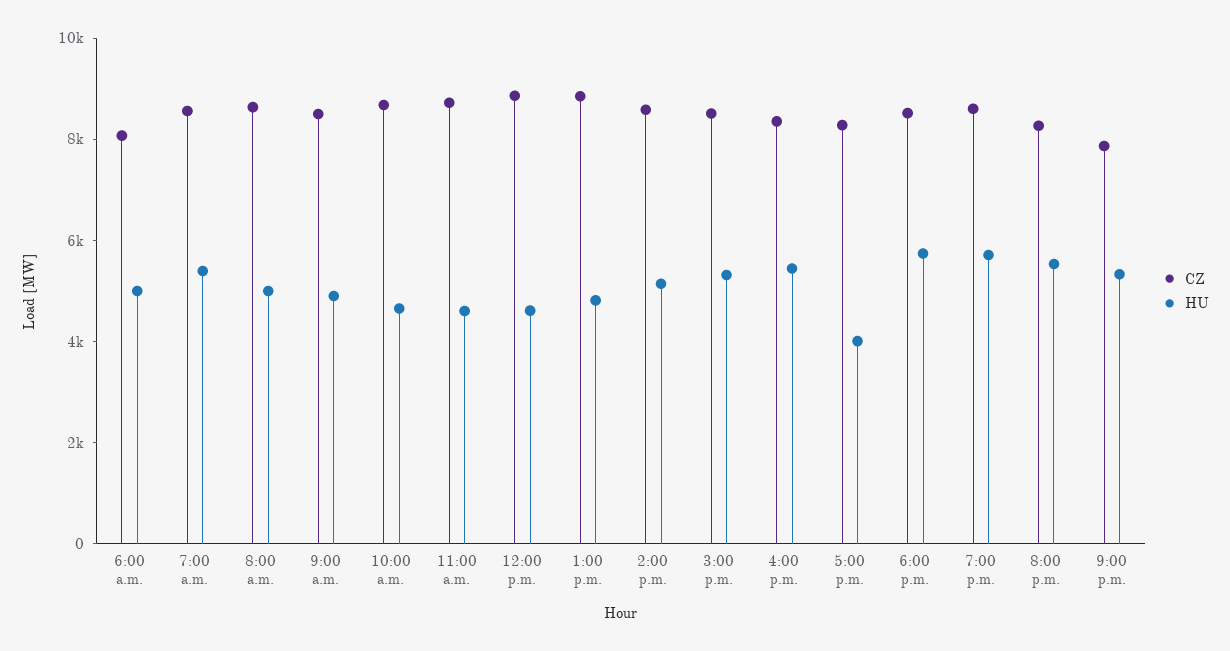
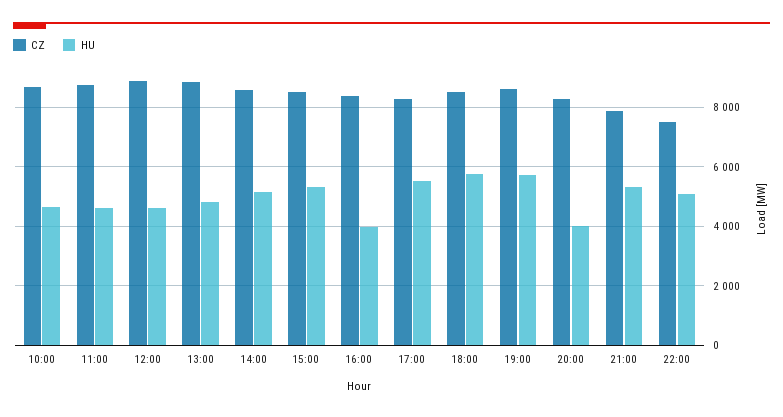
CZ, 6:00 a.m.: 8000 -> none
HU, 6:00 a.m.: 5000 -> none
CZ, 7:00 a.m.: 8500 -> none
HU, 7:00 a.m.: 5500 -> none
CZ, 8:00 a.m.: 8500 -> none
HU, 8:00 a.m.: 5000 -> none
CZ, 9:00 a.m.: 8500 -> none
HU, 9:00 a.m.: 5000 -> none
HU, 4:00 p.m.: 5500 -> 4000
HU, 5:00 p.m.: 4000 -> 5500
HU, 8:00 p.m.: 5500 -> 4000
CZ, 22:00: none -> 7500
HU, 22:00: none -> 5000

